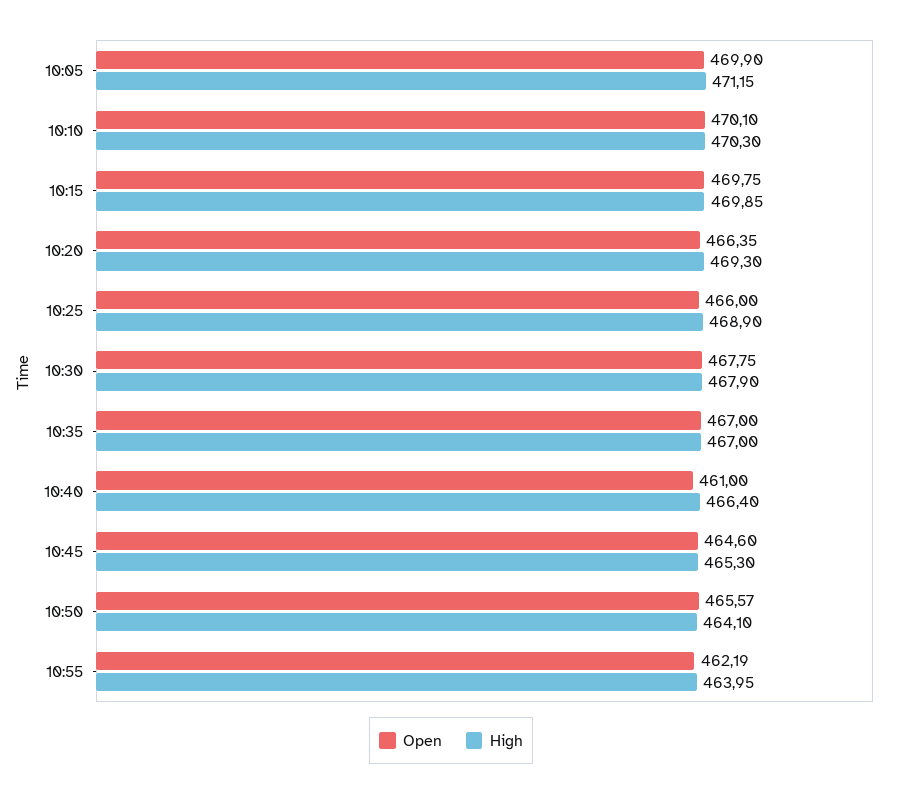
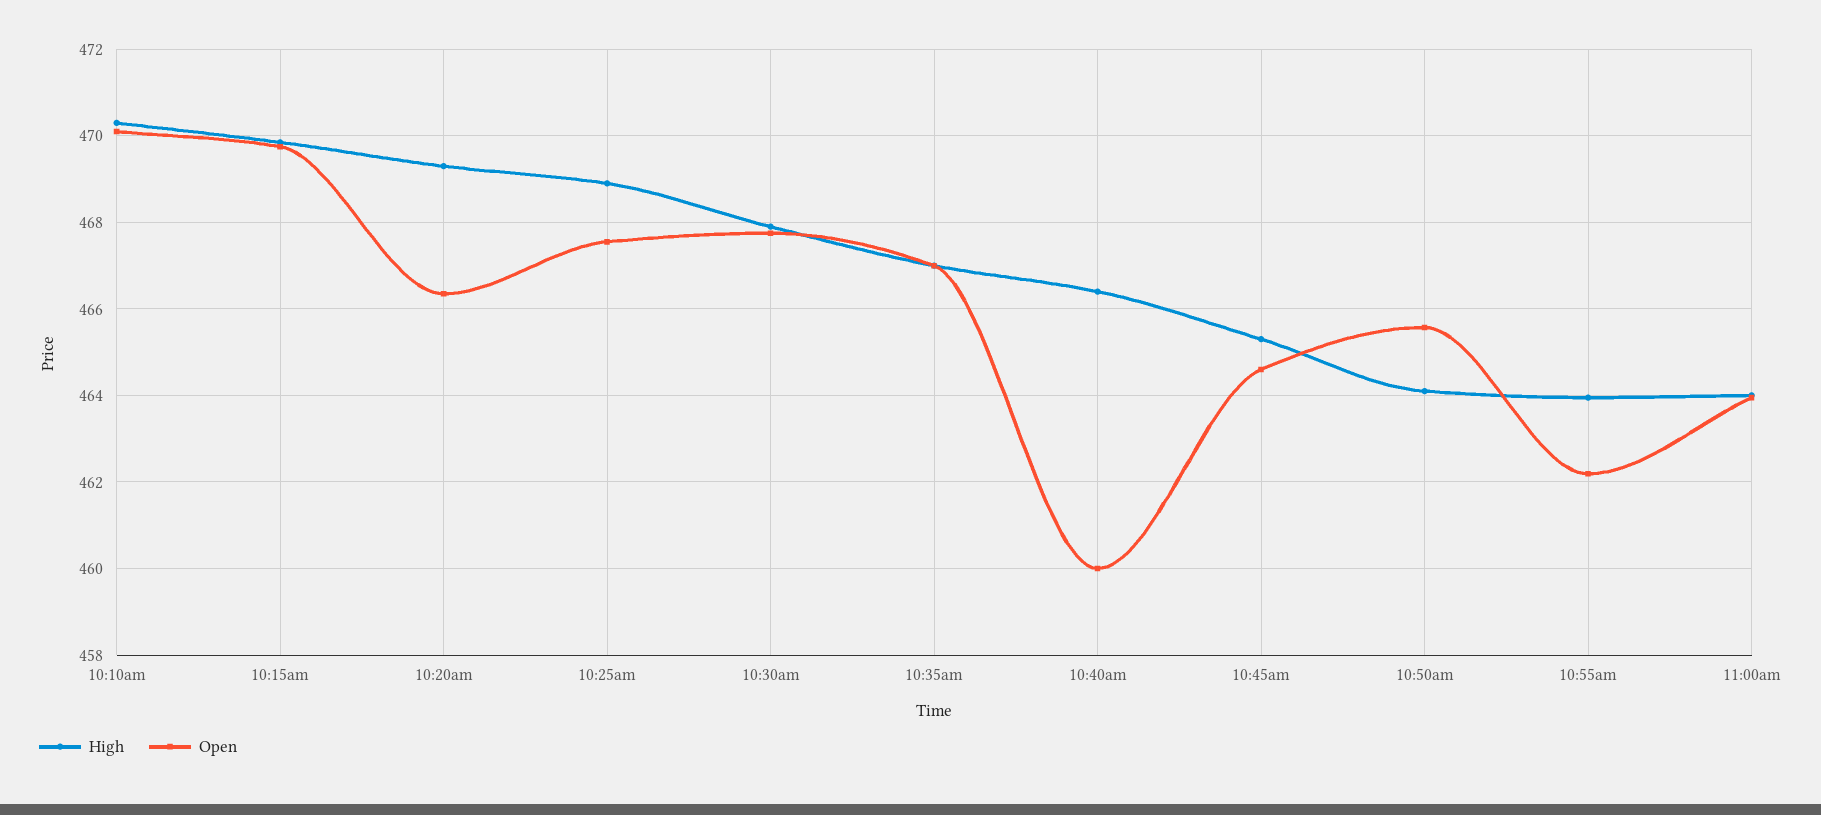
Open, 10:05: 469.9 -> none
High, 10:05: 471.15 -> none
Open, 10:25: 466 -> 467.6
Open, 10:40: 461 -> 460
High, 11:00am: none -> 464
Open, 11:00am: none -> 464

